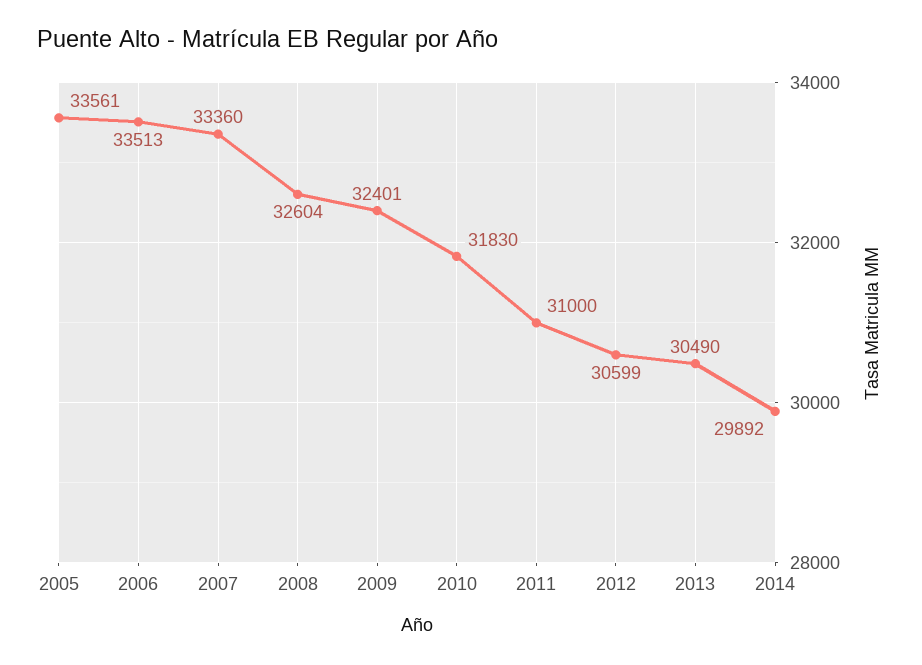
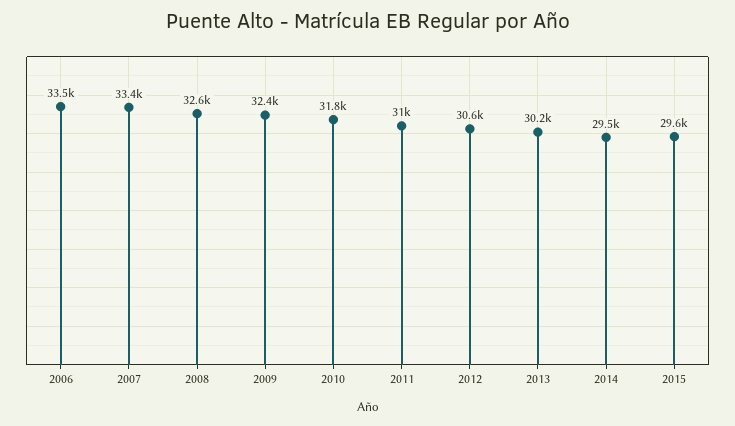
2005: 33561 -> none
2013: 30490 -> 30200
2014: 29892 -> 29500
2015: none -> 29600

